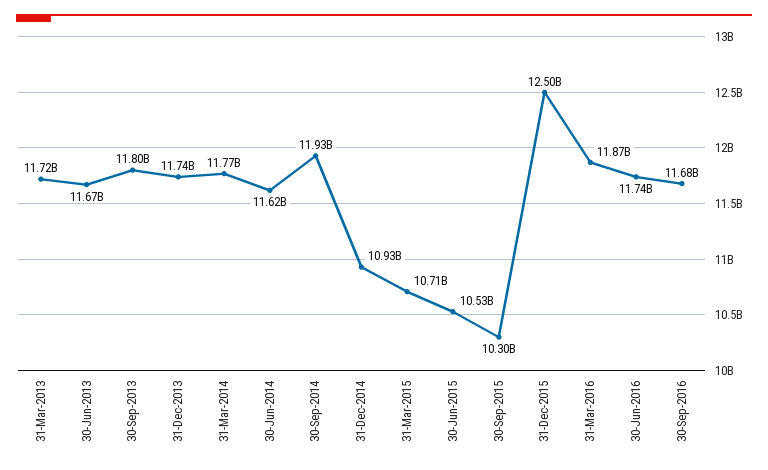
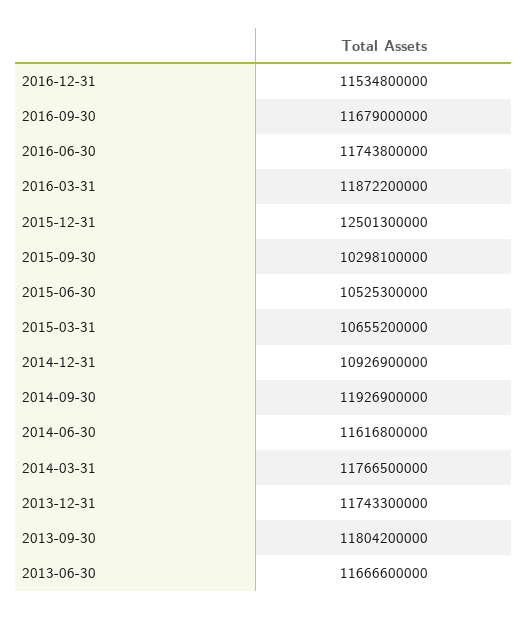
31-Mar-2013: 11720000000 -> none
31-Mar-2015: 10710000000 -> 10655200000
2016-12-31: none -> 11534800000

